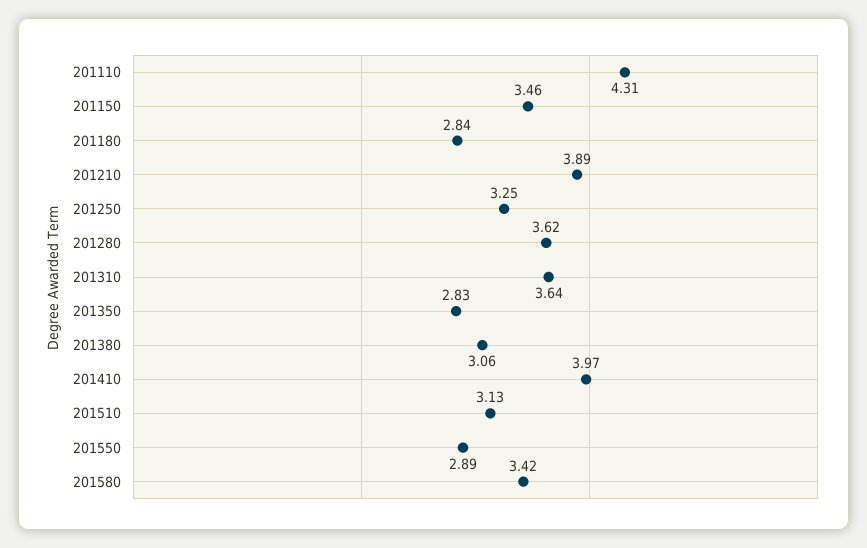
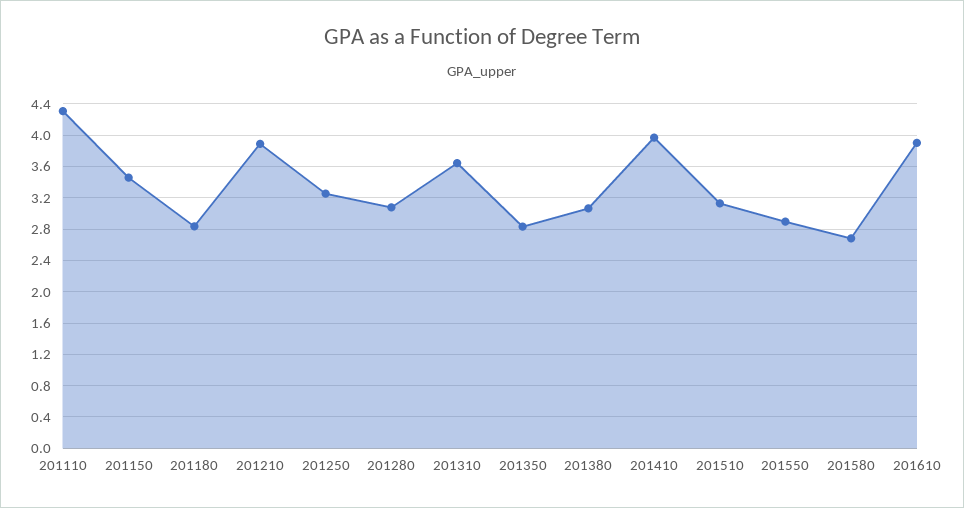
201280: 3.62 -> 3.1
201580: 3.42 -> 2.7
201610: none -> 3.9

